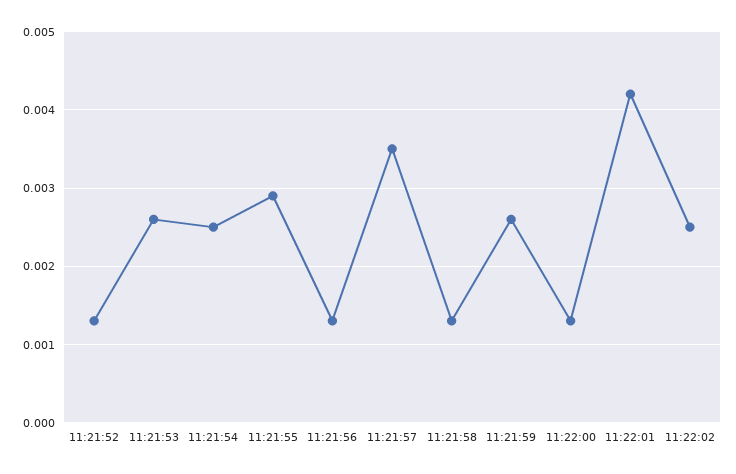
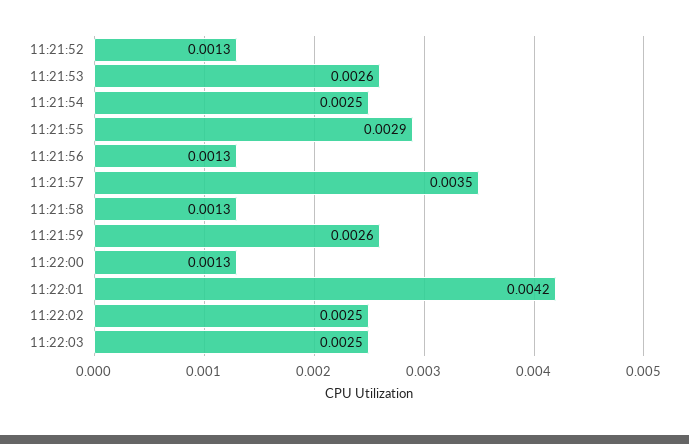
11:22:03: none -> 0.0025

